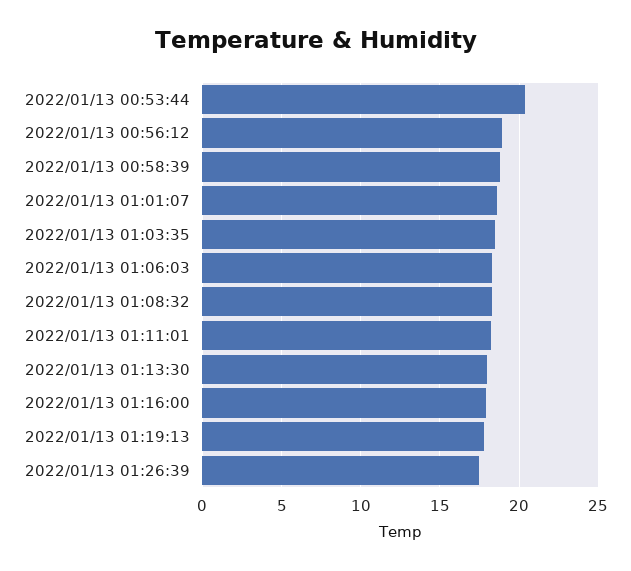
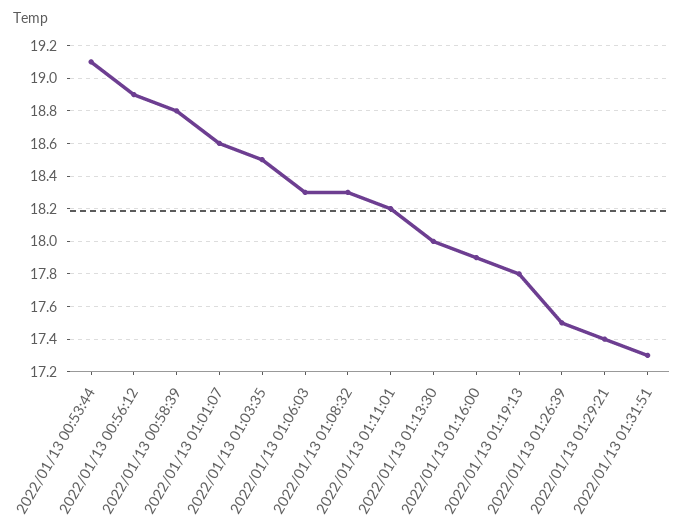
2022/01/13 00:53:44: 20.5 -> 19.1
2022/01/13 01:29:21: none -> 17.4
2022/01/13 01:31:51: none -> 17.3

